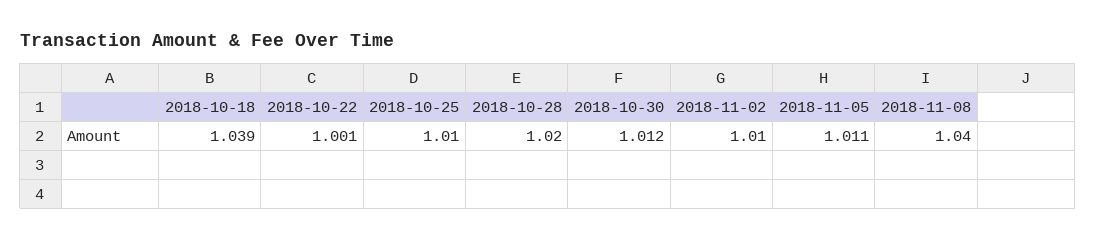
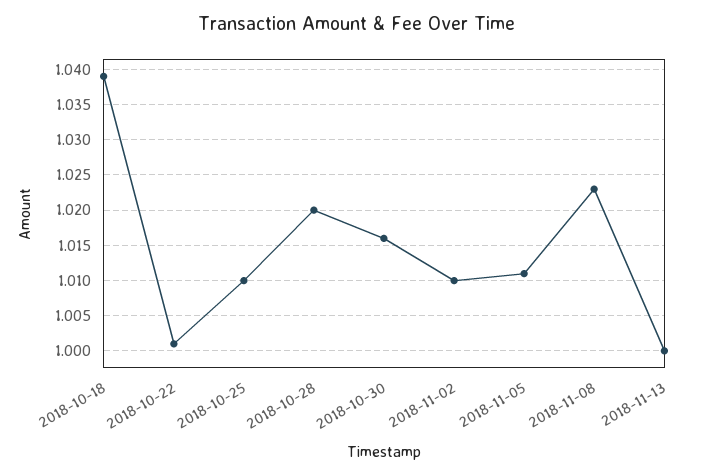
2018-10-30: 1.012 -> 1.016
2018-11-08: 1.04 -> 1.023
2018-11-13: none -> 1

